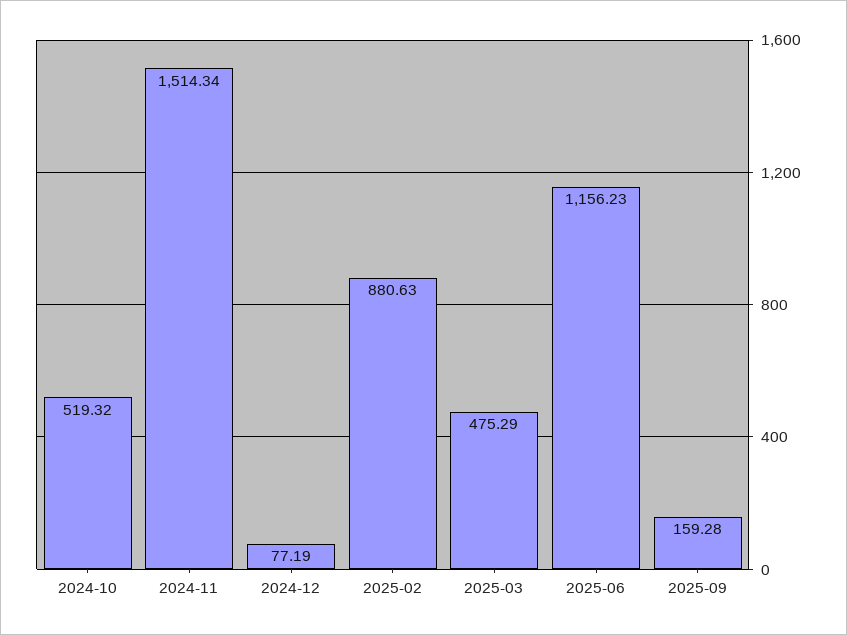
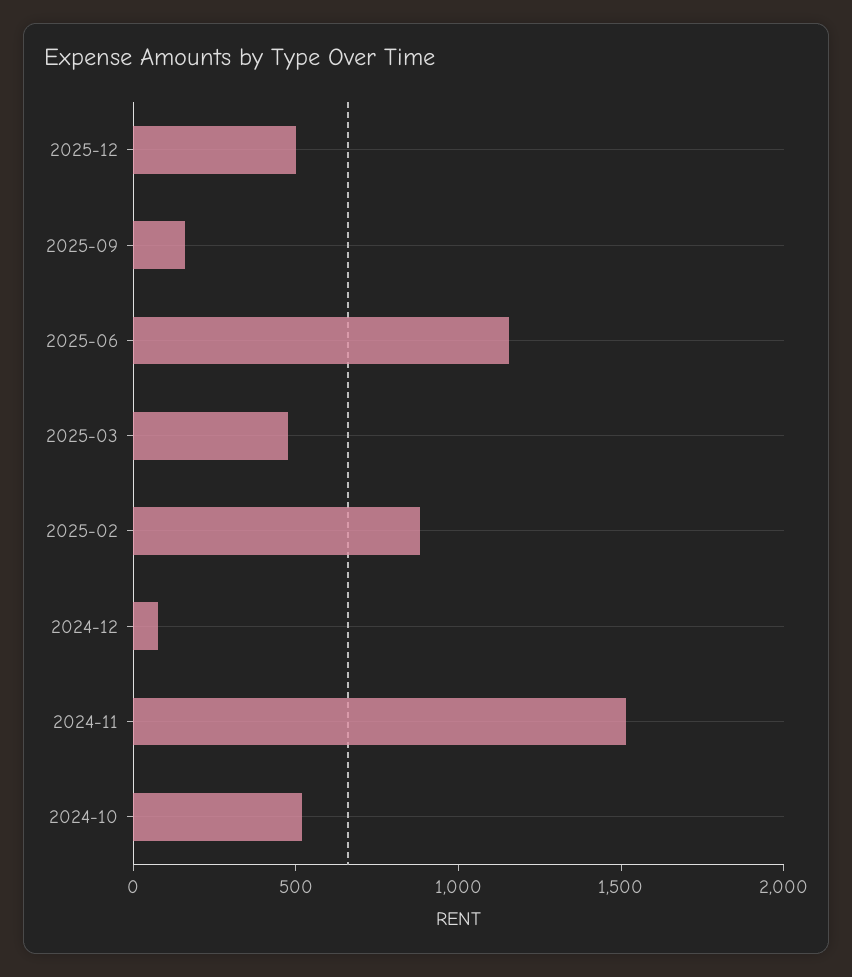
2025-12: none -> 500

